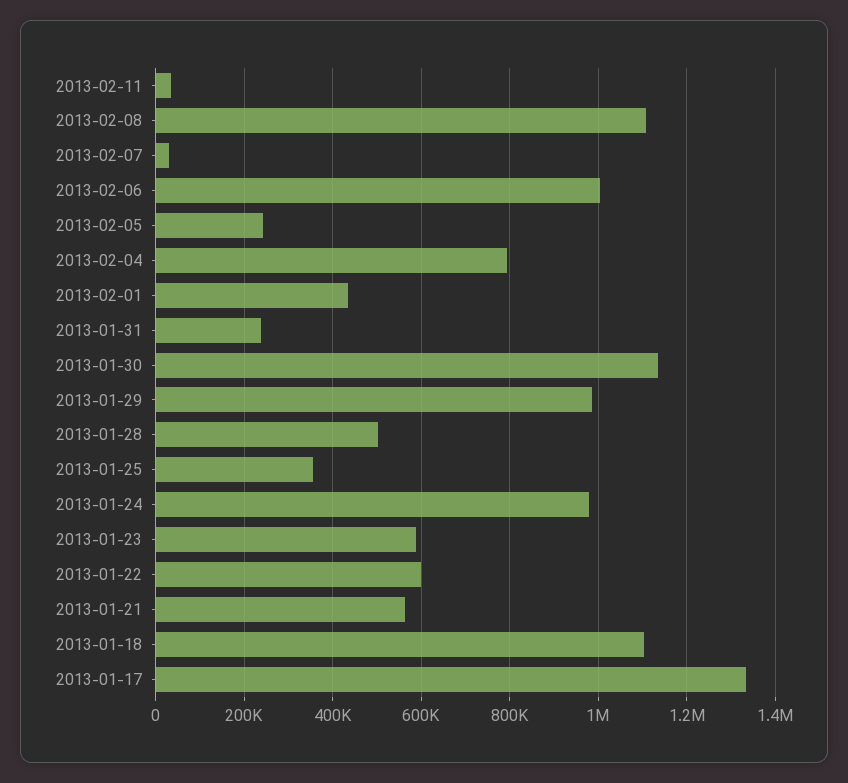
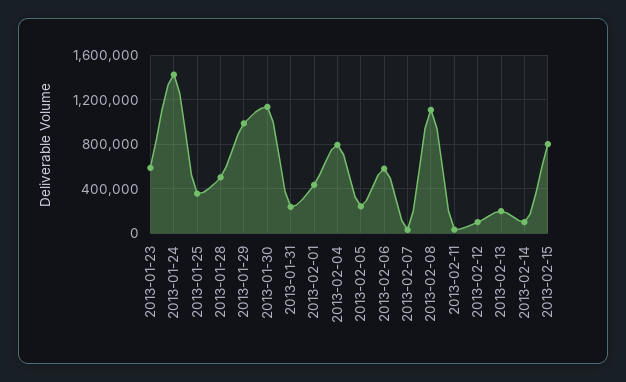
2013-02-06: 1000000 -> 600000
2013-01-24: 980000 -> 1400000
2013-01-22: 600000 -> none
2013-01-21: 560000 -> none
2013-01-18: 1100000 -> none
2013-01-17: 1340000 -> none
2013-02-12: none -> 100000
2013-02-13: none -> 200000
2013-02-14: none -> 100000
2013-02-15: none -> 800000

